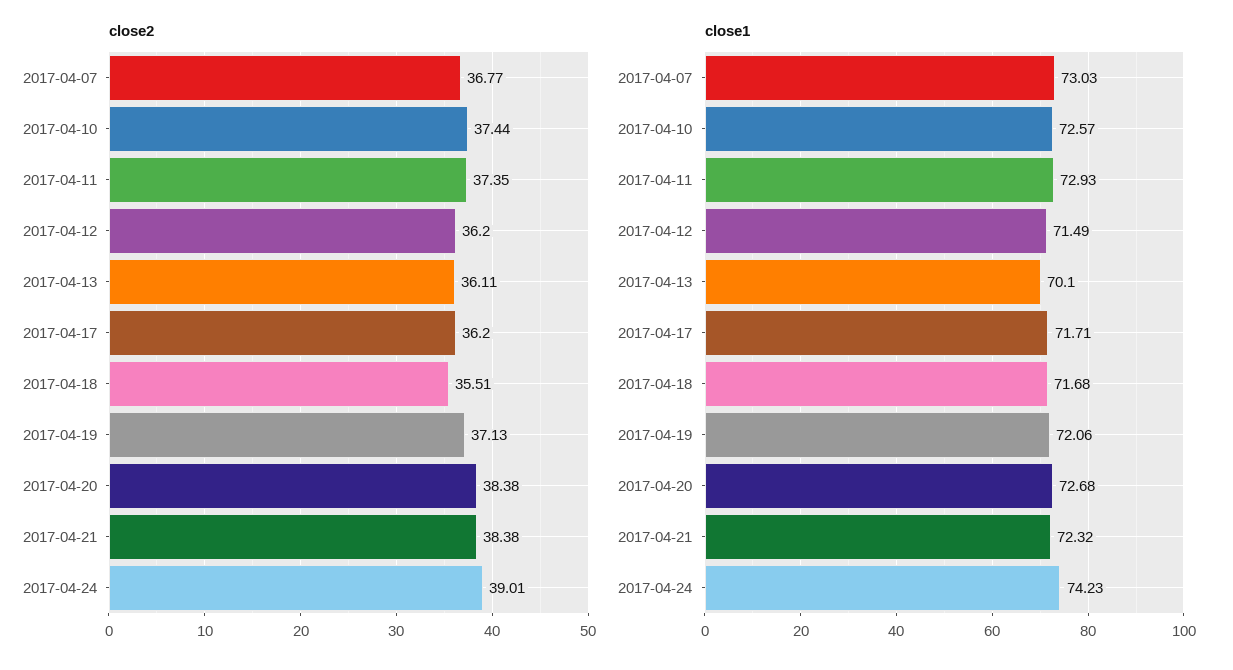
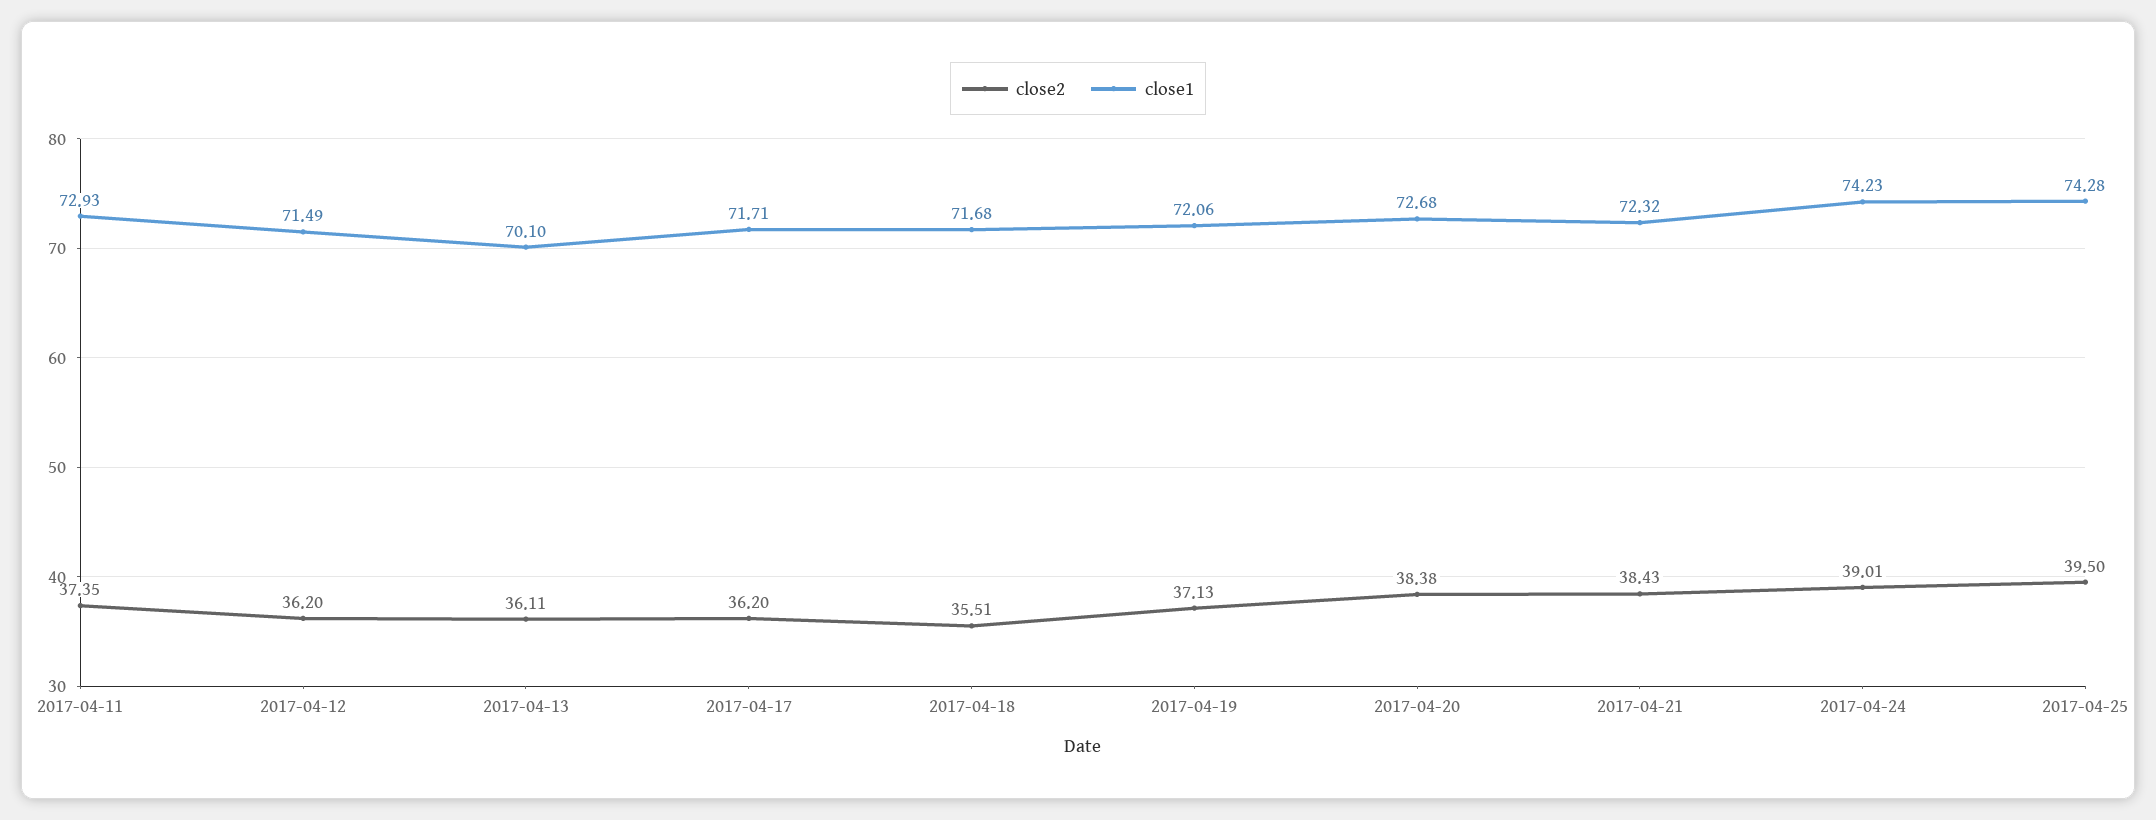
close2, 2017-04-07: 36.77 -> none
close2, 2017-04-10: 37.44 -> none
close2, 2017-04-21: 38.38 -> 38.43
close1, 2017-04-07: 73.03 -> none
close1, 2017-04-10: 72.57 -> none
close2, 2017-04-25: none -> 39.5
close1, 2017-04-25: none -> 74.28

